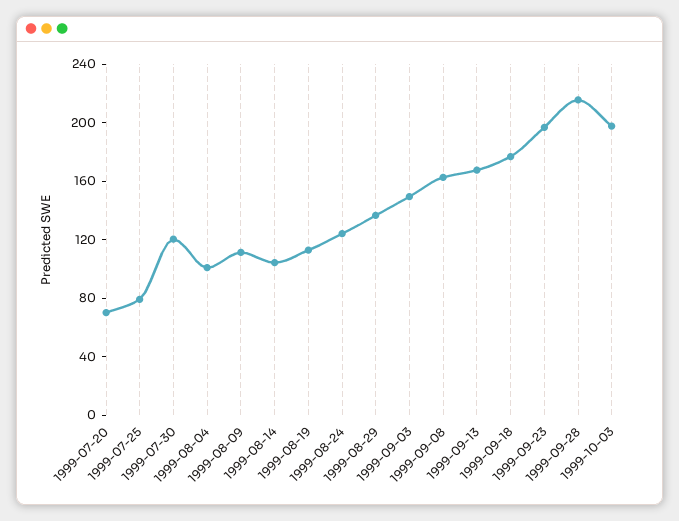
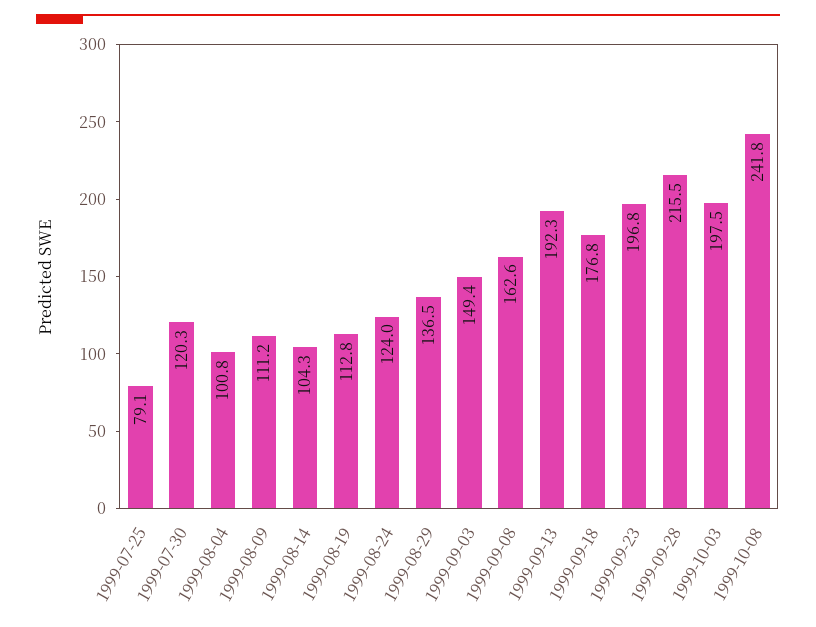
1999-07-20: 70 -> none
1999-09-13: 170 -> 192.3
1999-10-08: none -> 241.8

